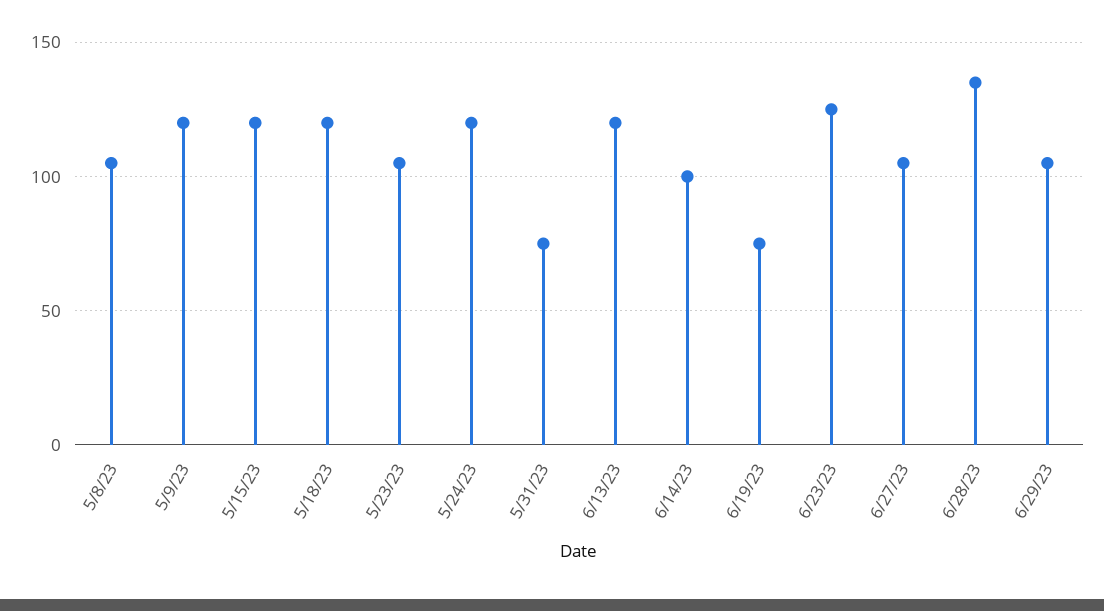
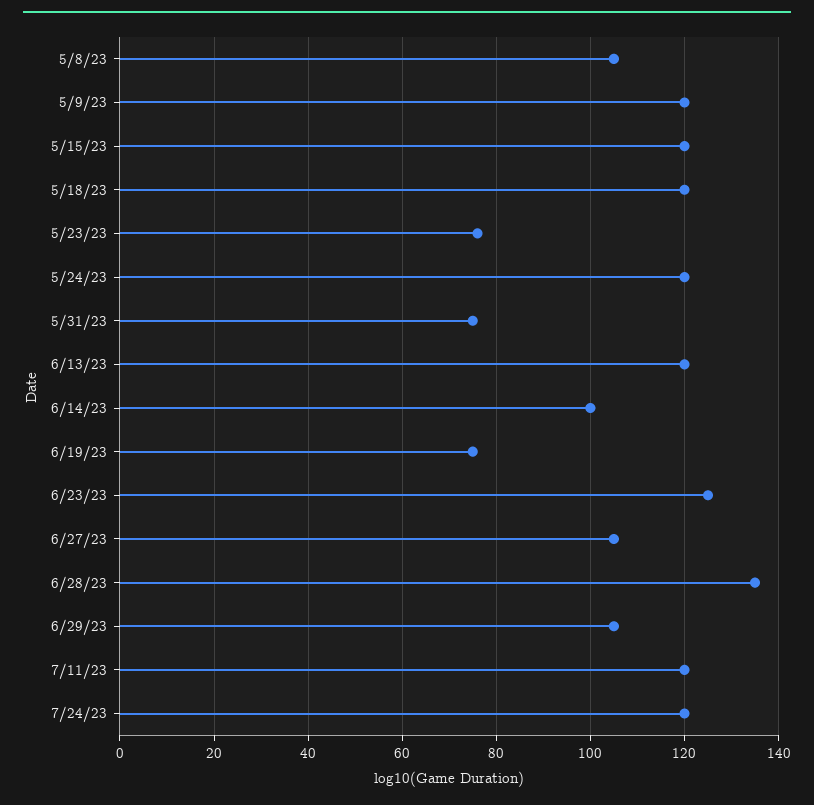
5/23/23: 105 -> 75
7/11/23: none -> 120
7/24/23: none -> 120

